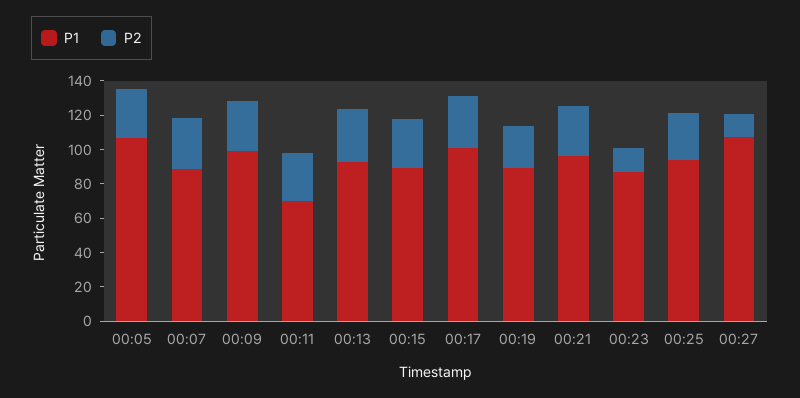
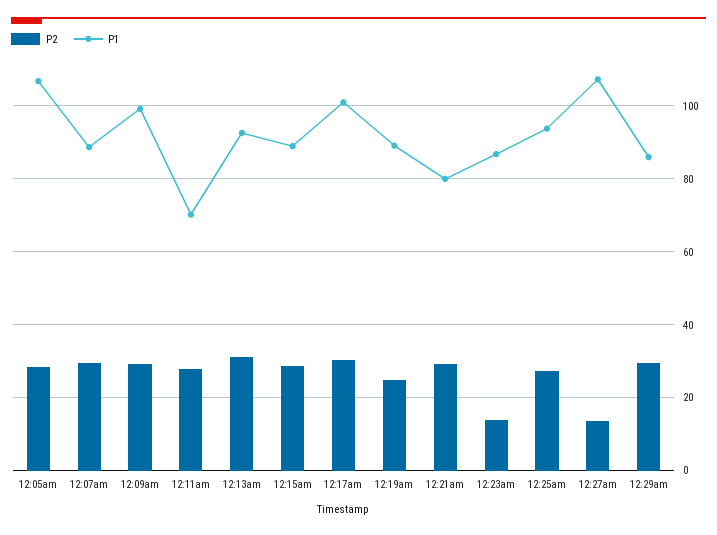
P1, 00:21: 95 -> 80
P2, 12:29am: none -> 30
P1, 12:29am: none -> 86

